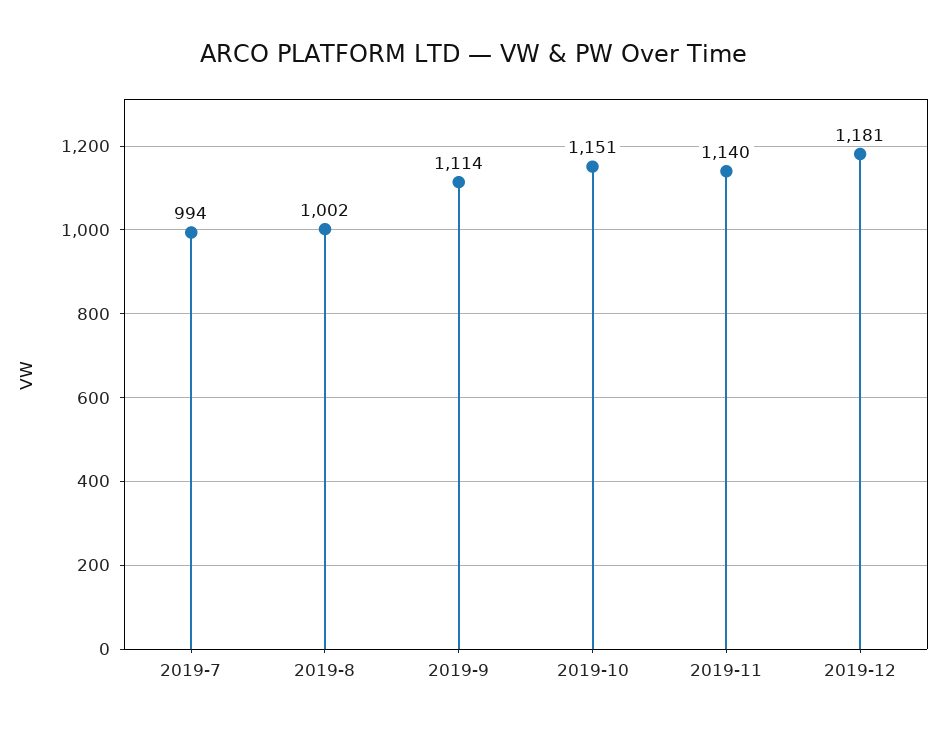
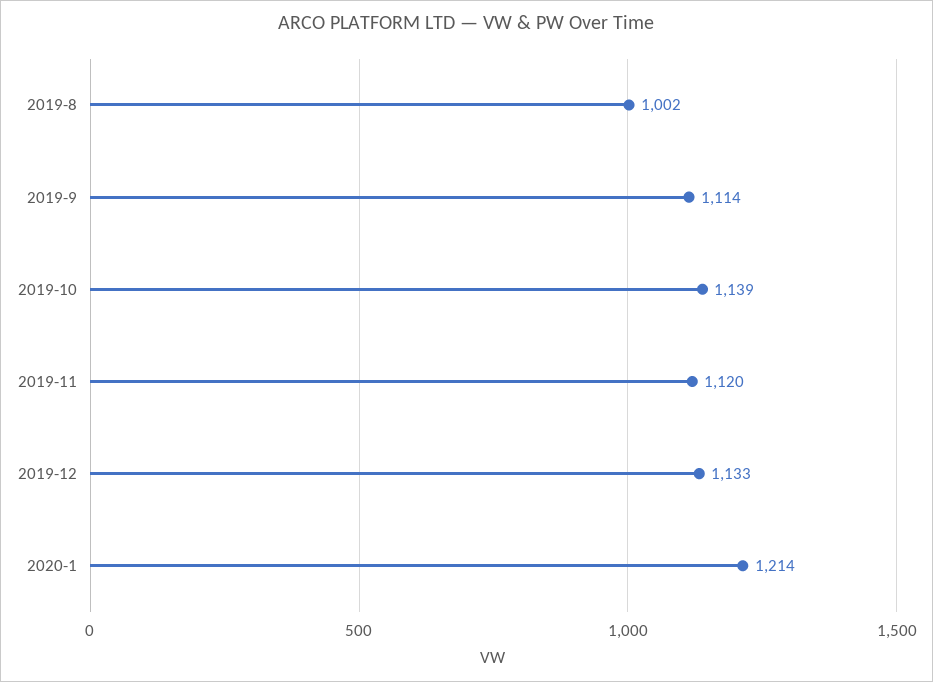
2019-7: 994 -> none
2019-10: 1151 -> 1139
2019-11: 1140 -> 1120
2019-12: 1181 -> 1133
2020-1: none -> 1214

